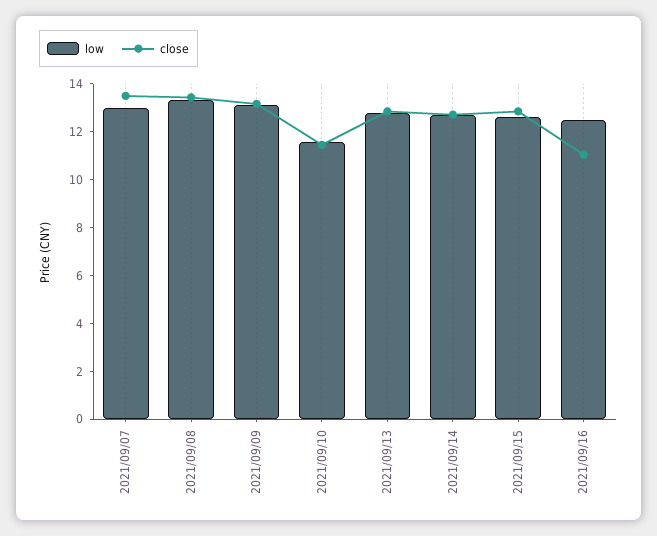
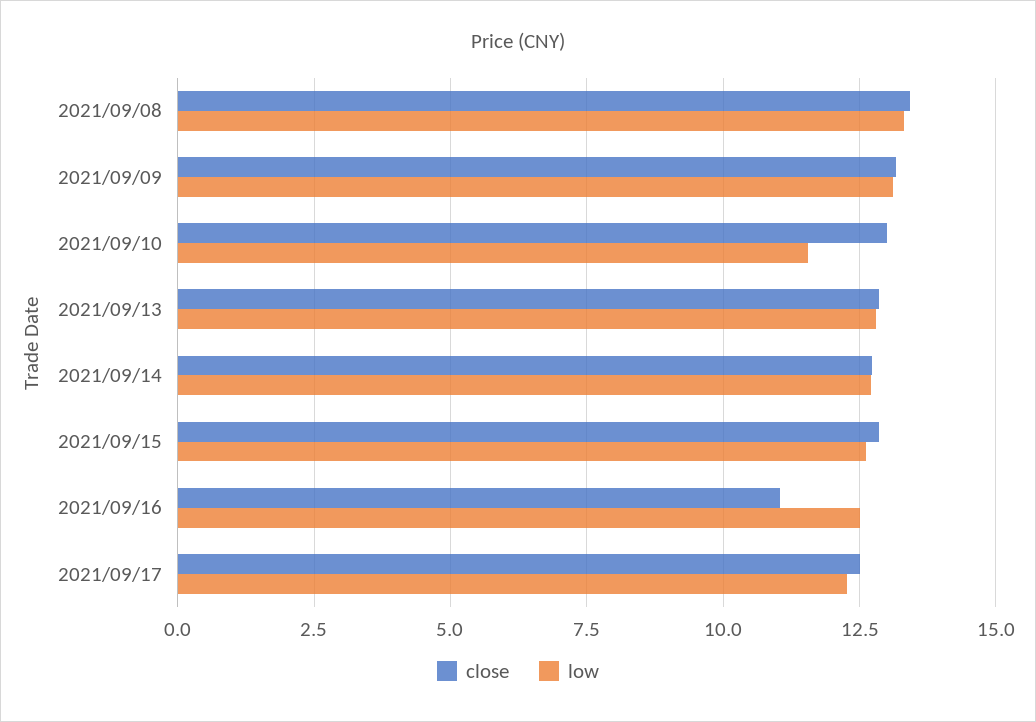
low, 2021/09/07: 13 -> none
close, 2021/09/07: 13.5 -> none
close, 2021/09/10: 11.5 -> 13
close, 2021/09/17: none -> 12.5
low, 2021/09/17: none -> 12.25

